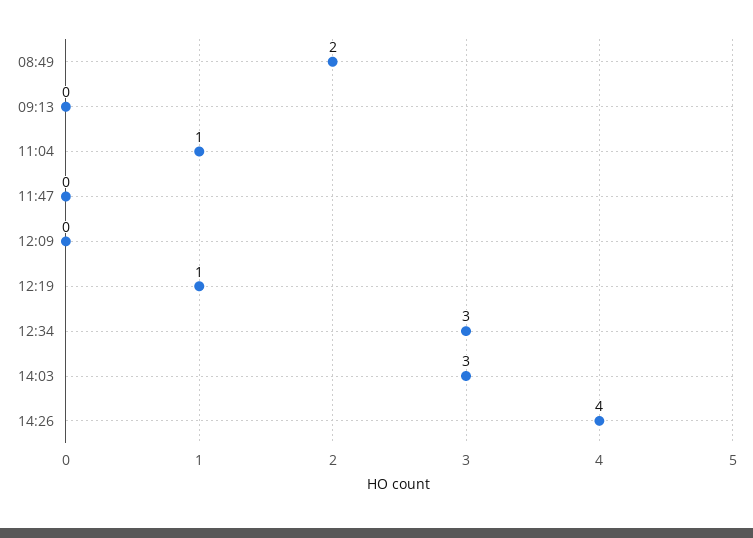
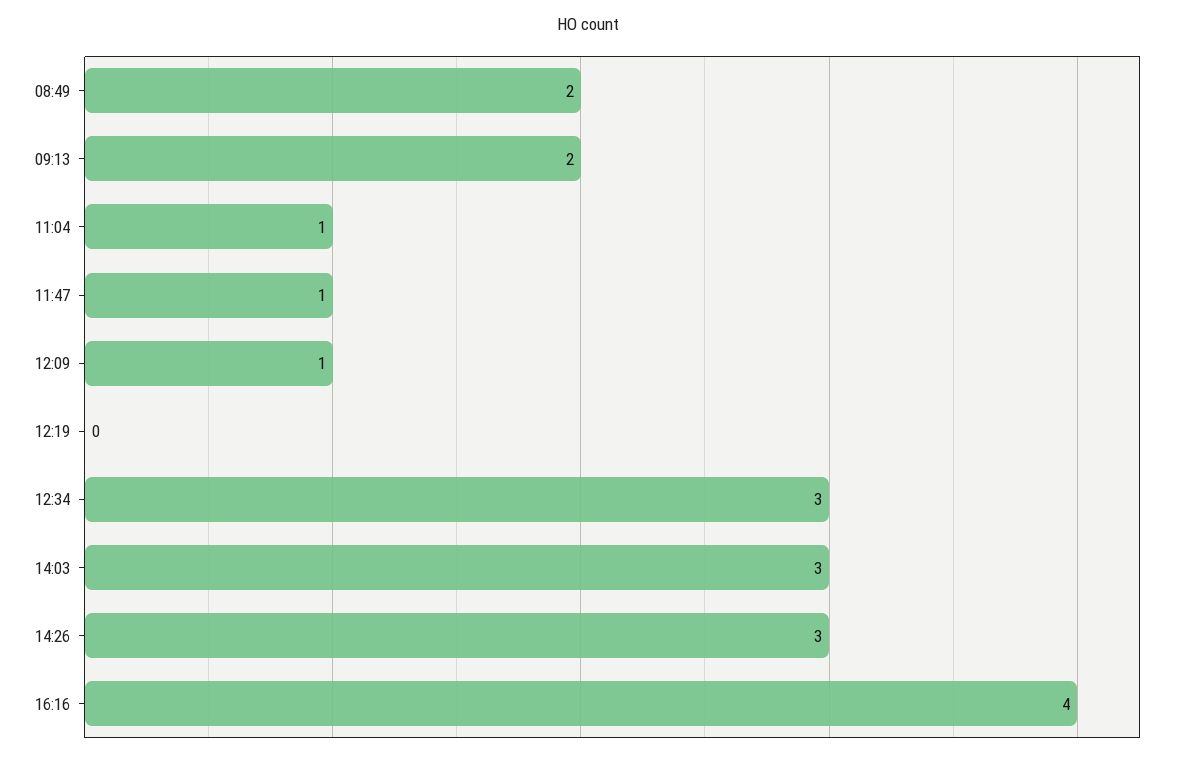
09:13: 0 -> 2
11:47: 0 -> 1
12:09: 0 -> 1
12:19: 1 -> 0
14:26: 4 -> 3
16:16: none -> 4

